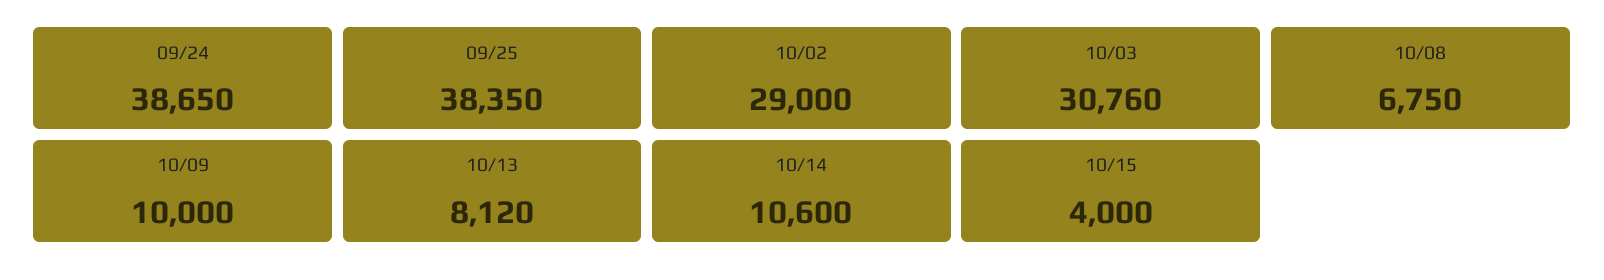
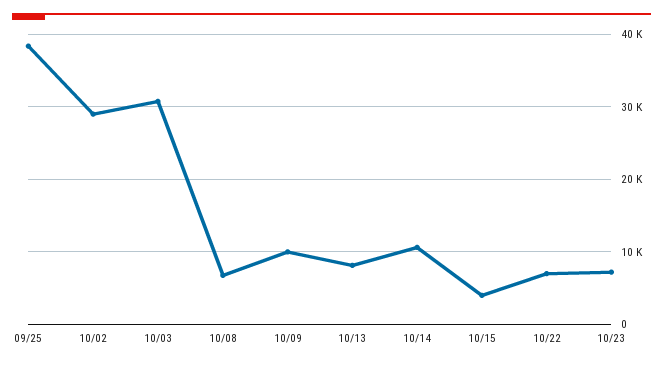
09/24: 38650 -> none
10/22: none -> 7000
10/23: none -> 7000

